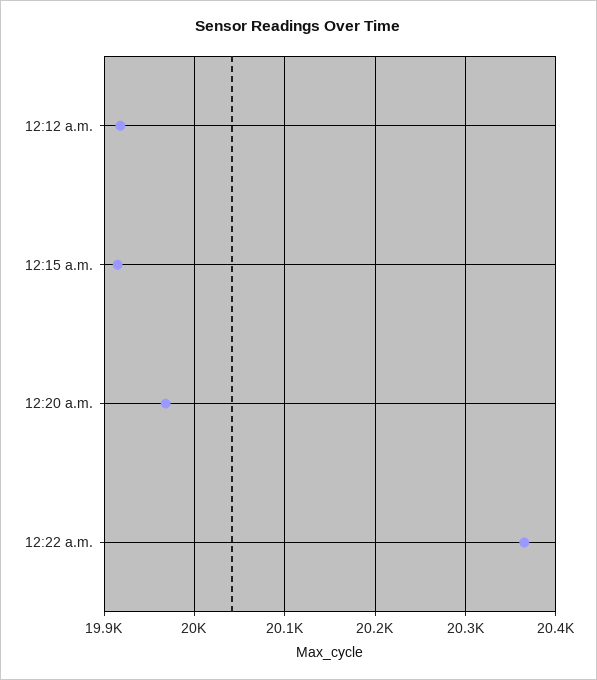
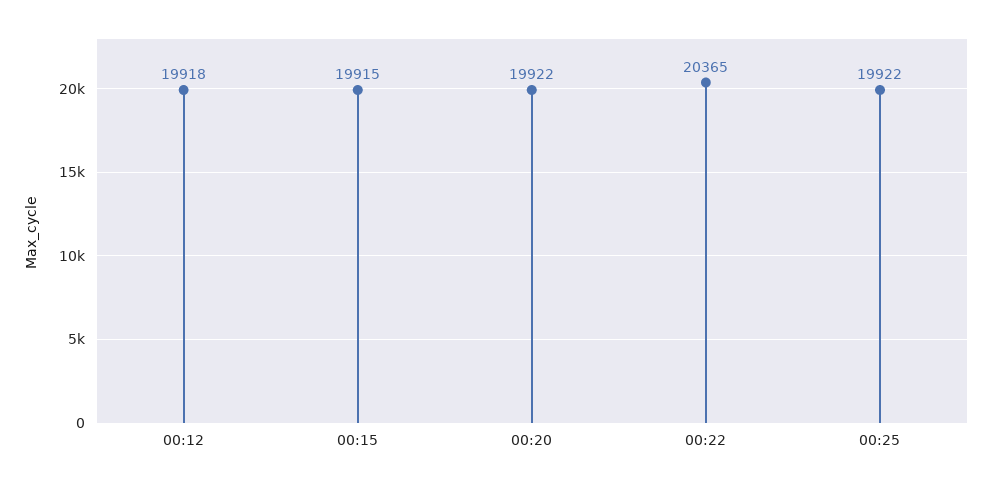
12:20 a.m.: 19970 -> 19922
00:25: none -> 19922

